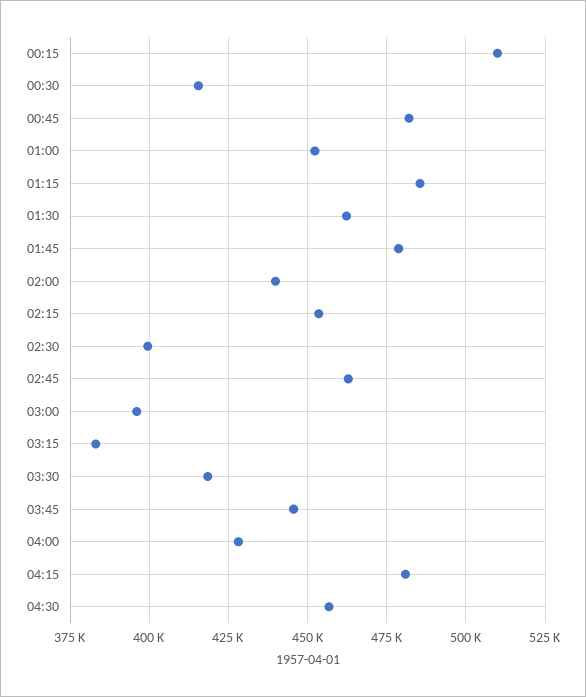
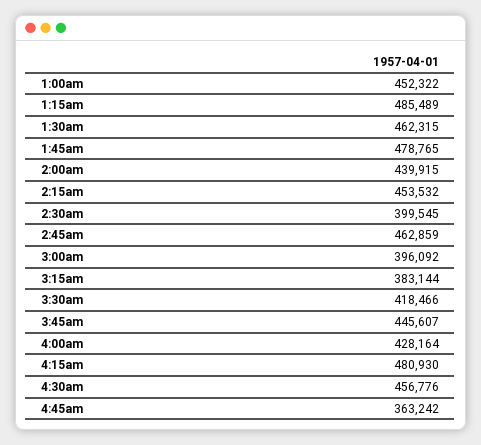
00:15: 510000 -> none
00:30: 415000 -> none
00:45: 482500 -> none
4:45am: none -> 363242

